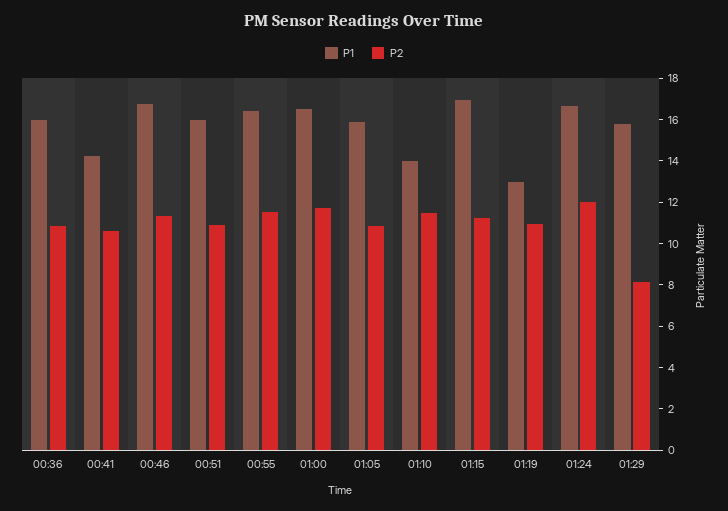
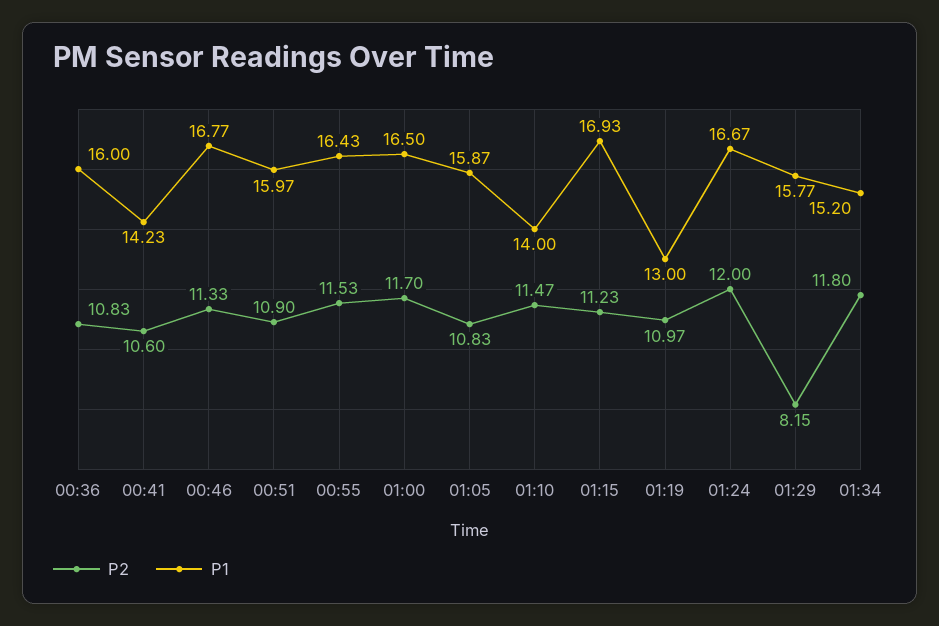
P2, 01:34: none -> 11.8
P1, 01:34: none -> 15.2

